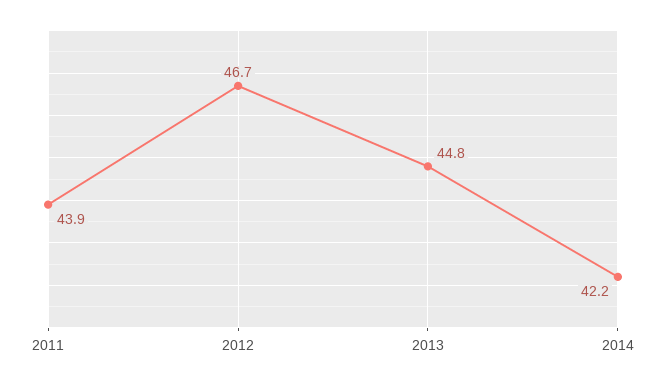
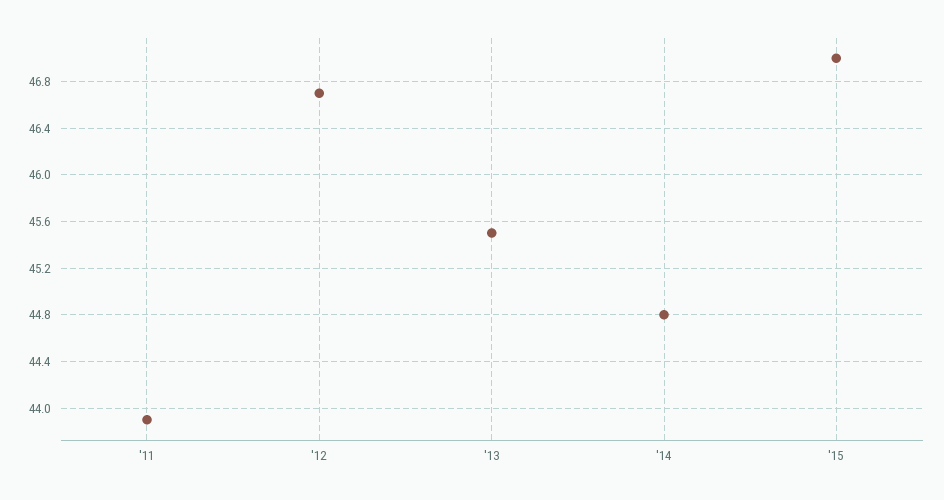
2013: 44.8 -> 45.5
2014: 42.2 -> 44.8
'15: none -> 47

